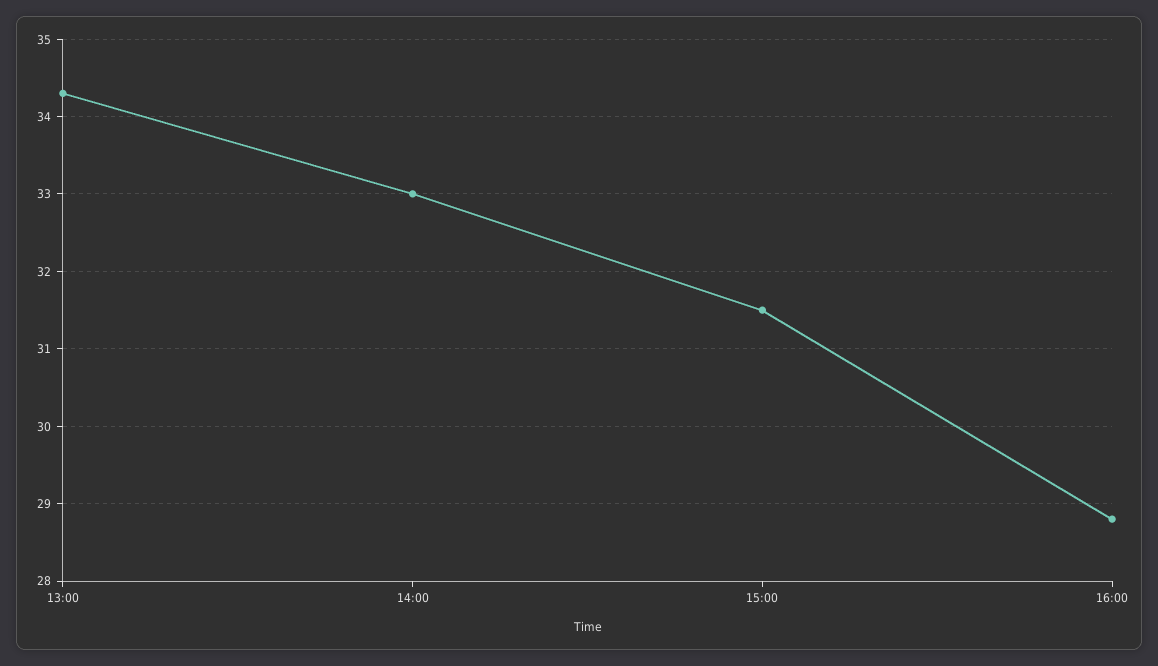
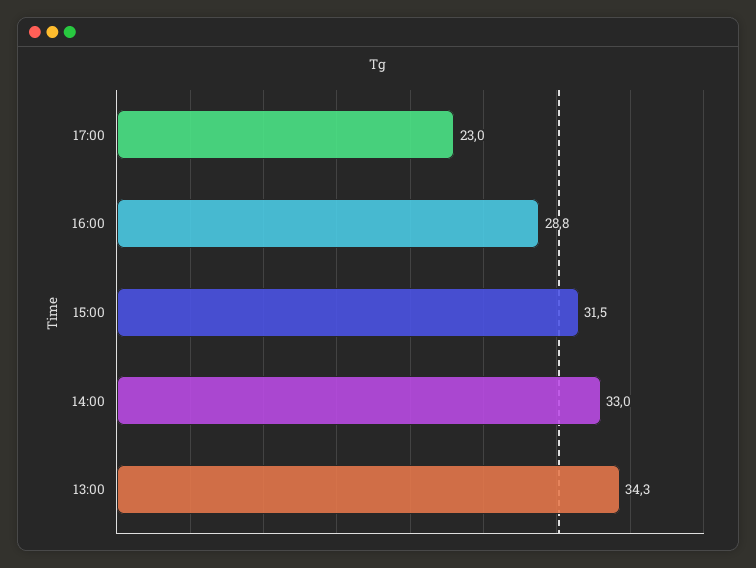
17:00: none -> 23

